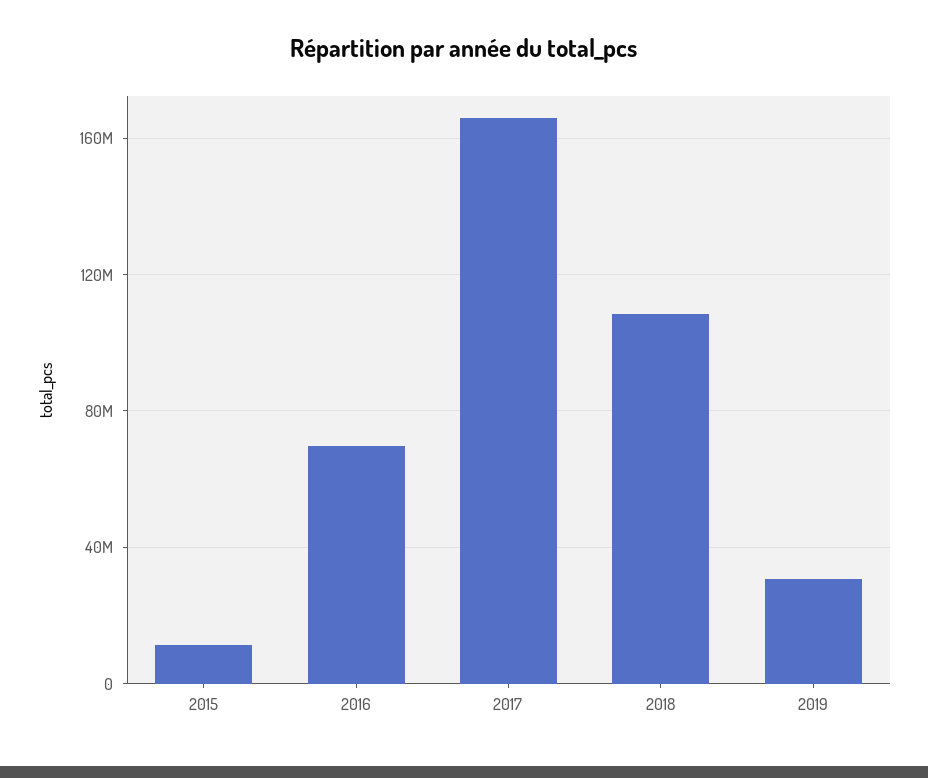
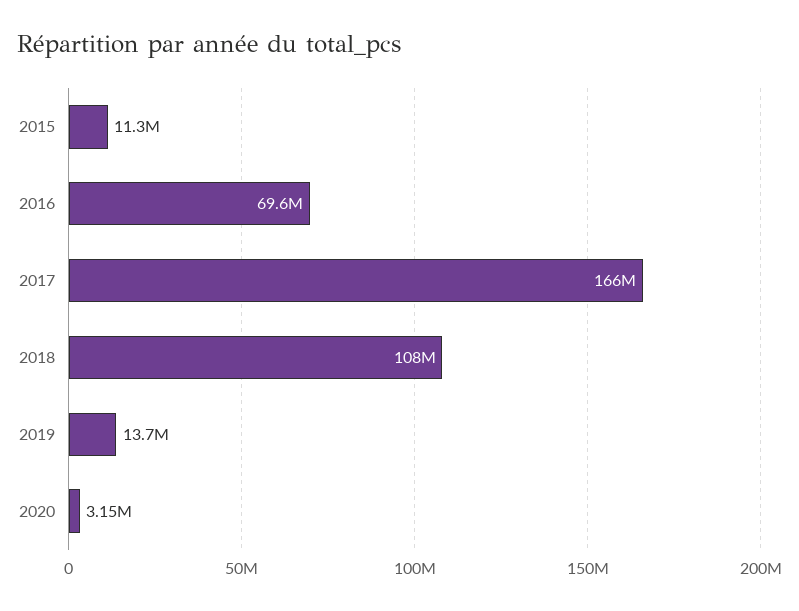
2019: 30000000 -> 13700000
2020: none -> 3150000

